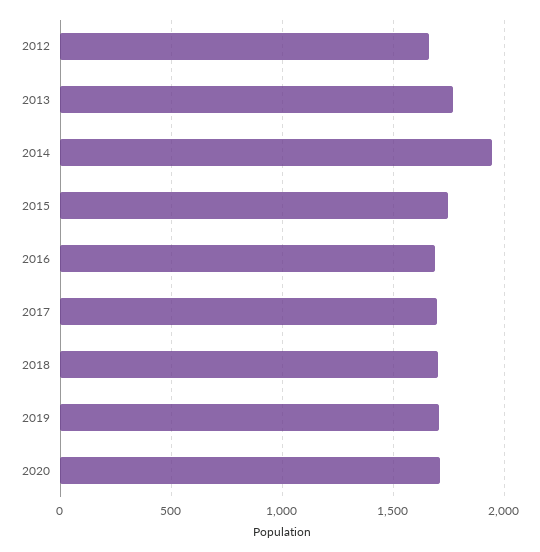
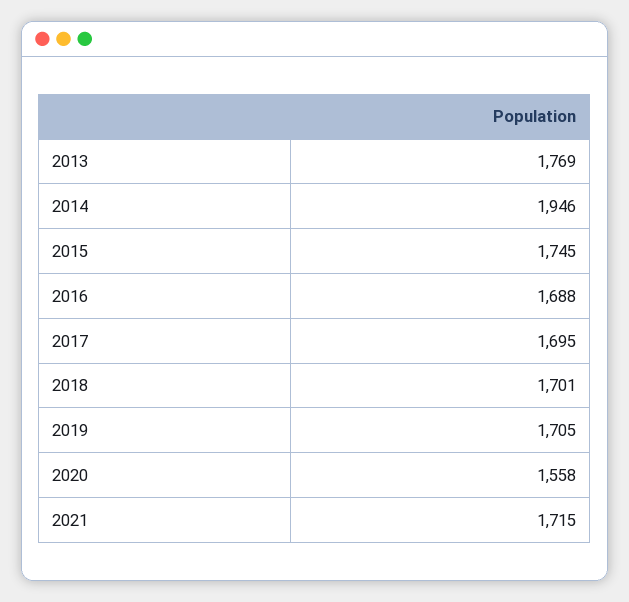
2012: 1650 -> none
2020: 1700 -> 1558
2021: none -> 1715

